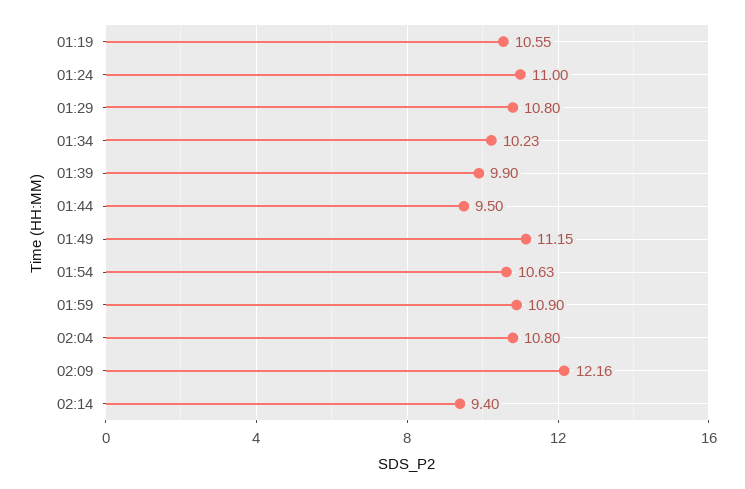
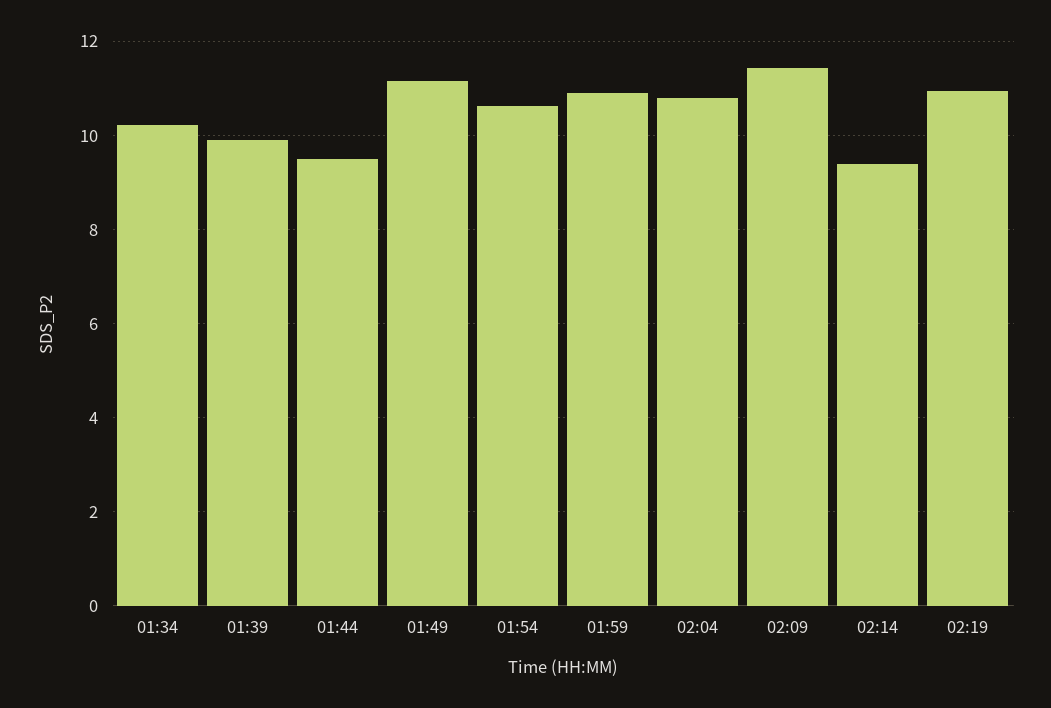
01:19: 10.55 -> none
01:24: 11 -> none
01:29: 10.8 -> none
02:09: 12.16 -> 11.4
02:19: none -> 11

